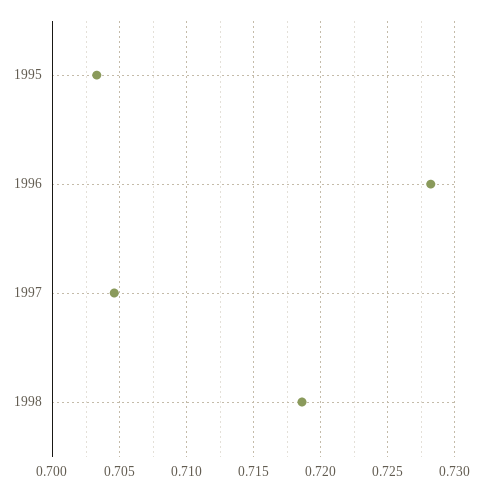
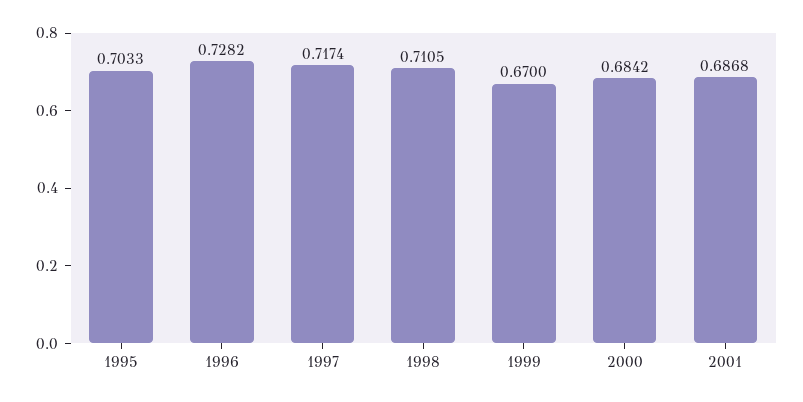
1997: 0.7045 -> 0.7174
1998: 0.7185 -> 0.7105
1999: none -> 0.67
2000: none -> 0.6842
2001: none -> 0.6868

